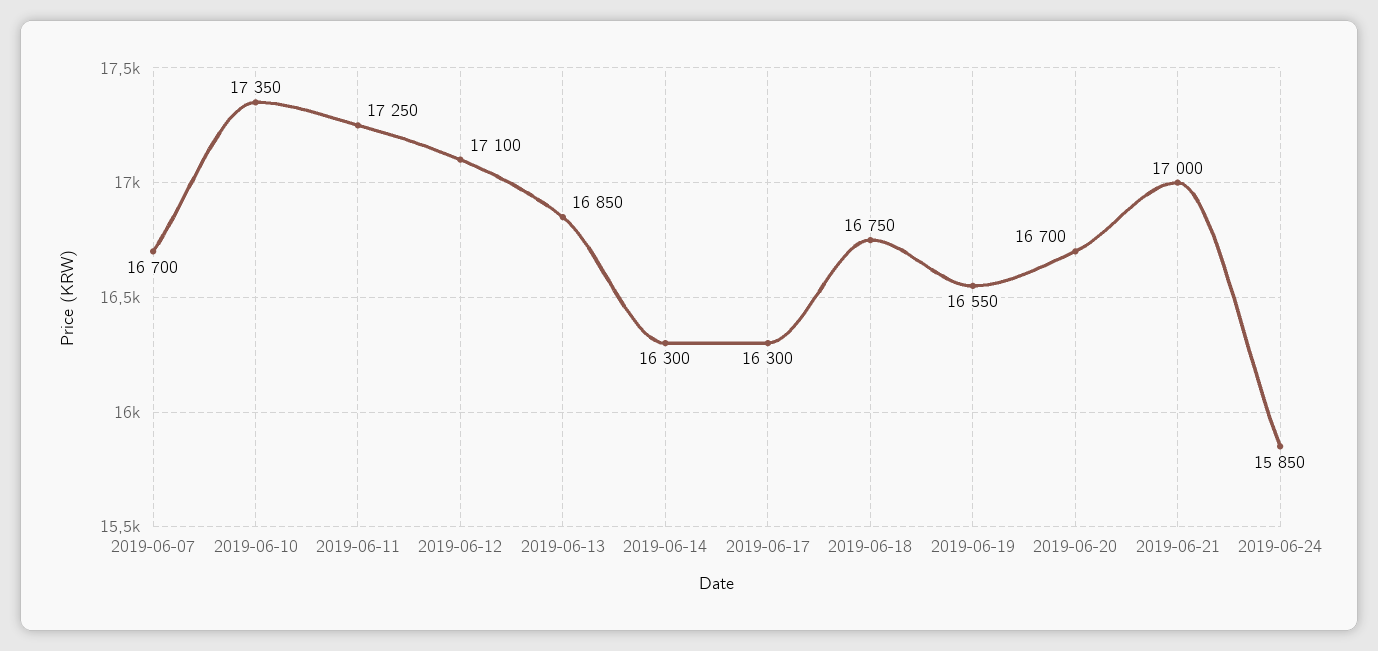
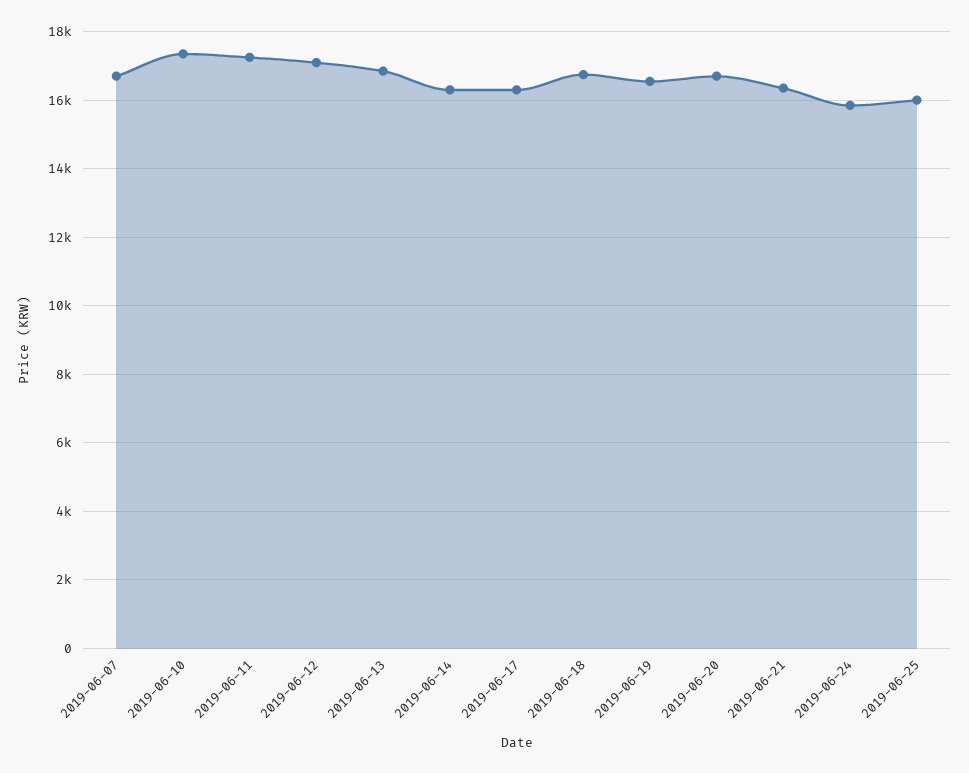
2019-06-21: 17000 -> 16400
2019-06-25: none -> 16000

